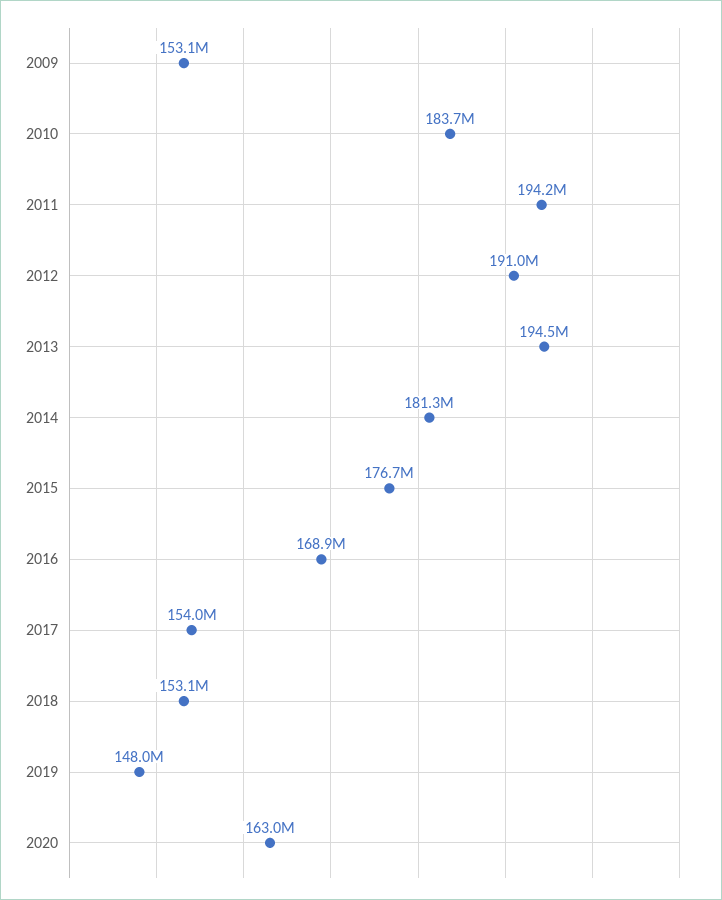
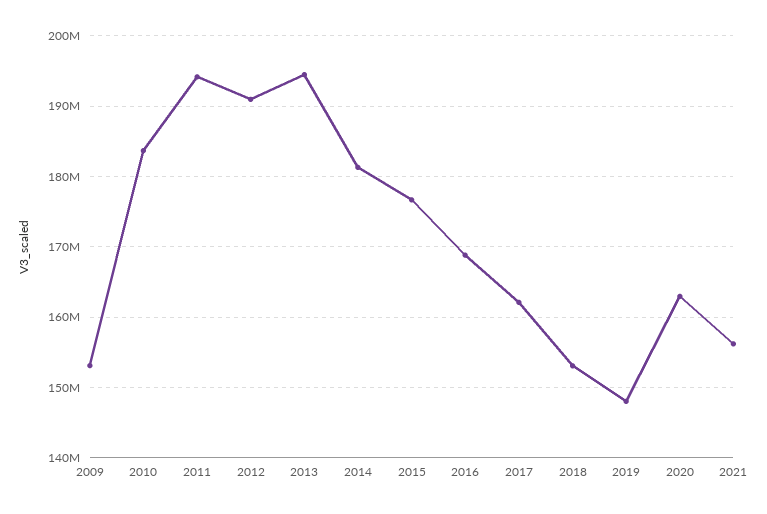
2017: 154000000 -> 162000000
2021: none -> 156000000

